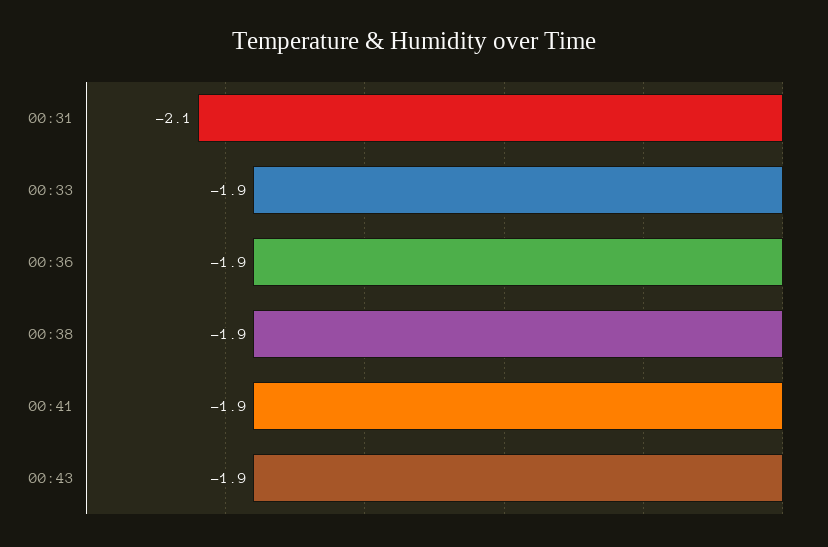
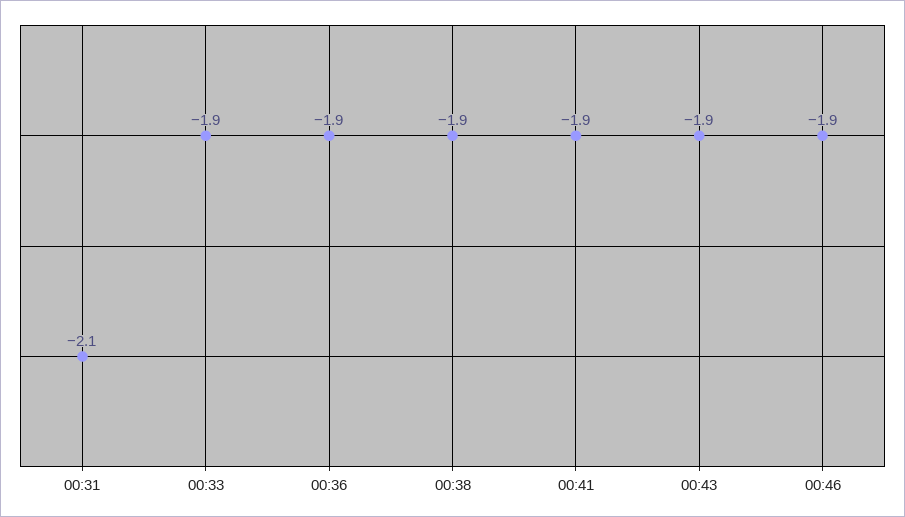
00:46: none -> -1.9

